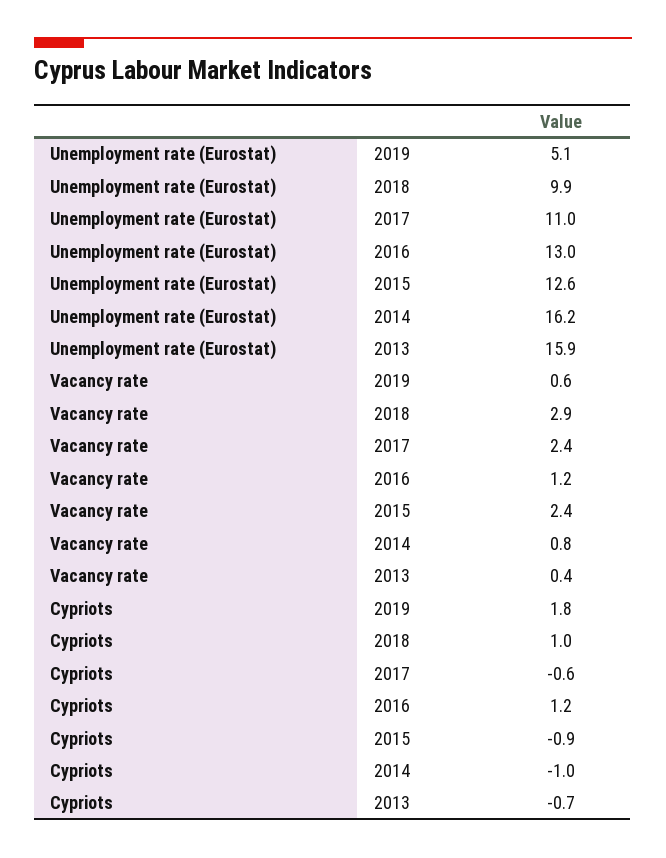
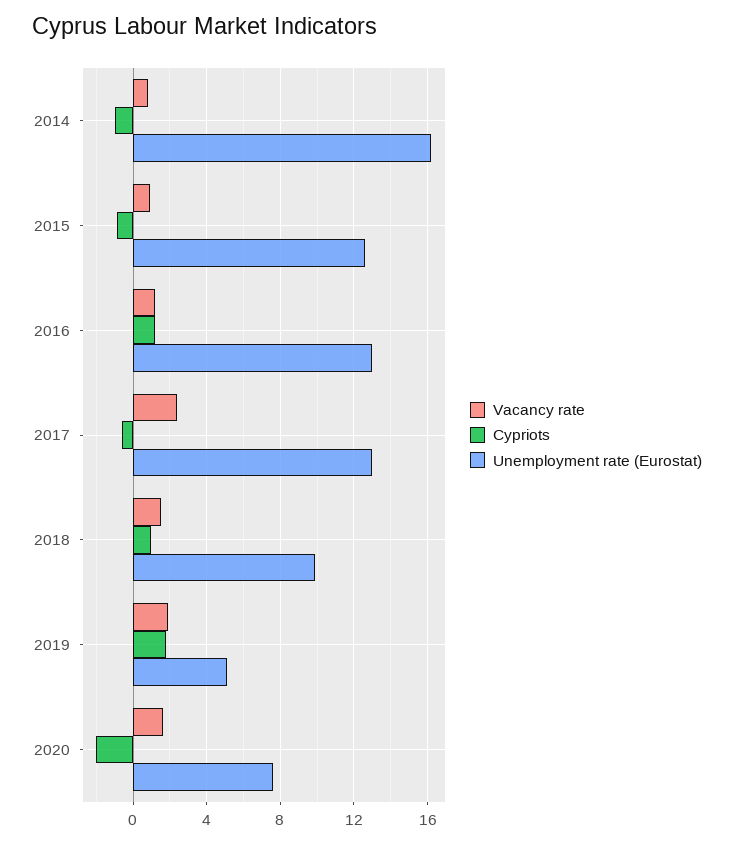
Unemployment rate (Eurostat), 2017: 11 -> 13
Unemployment rate (Eurostat), 2013: 15.9 -> none
Vacancy rate, 2019: 0.6 -> 2
Vacancy rate, 2018: 2.9 -> 1.5
Vacancy rate, 2015: 2.4 -> 1
Vacancy rate, 2013: 0.4 -> none
Cypriots, 2013: -0.7 -> none
Vacancy rate, 2020: none -> 1.5
Cypriots, 2020: none -> -2
Unemployment rate (Eurostat), 2020: none -> 7.5

